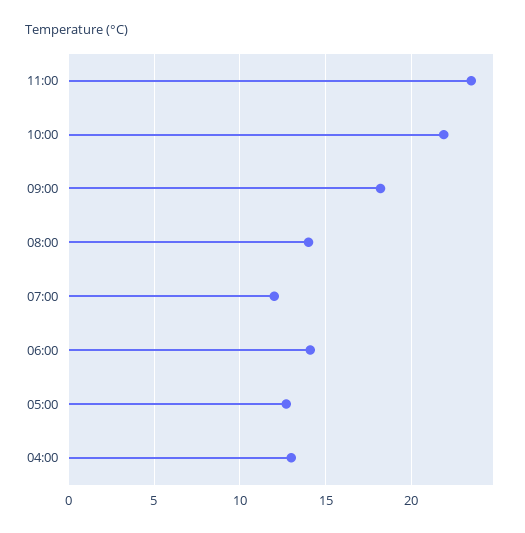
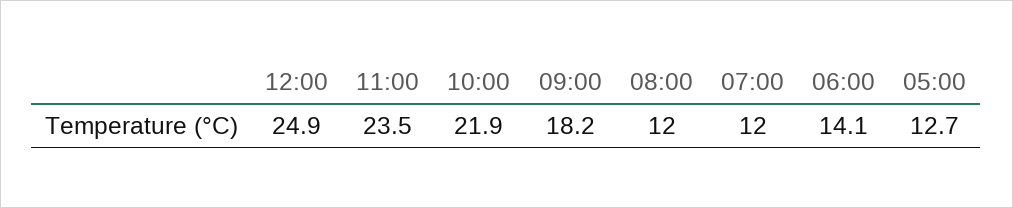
08:00: 14 -> 12
04:00: 13 -> none
12:00: none -> 24.9

